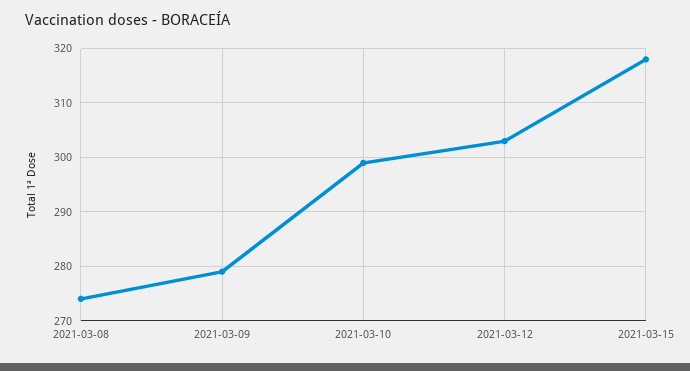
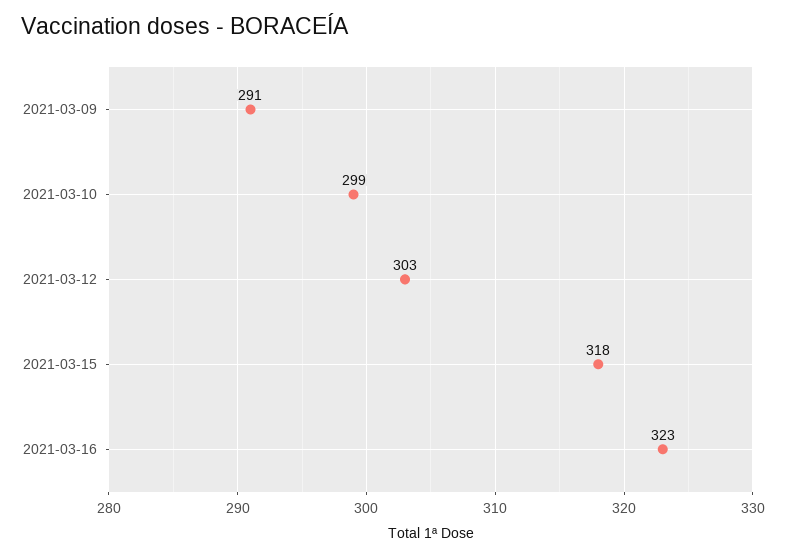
2021-03-08: 275 -> none
2021-03-09: 280 -> 291
2021-03-16: none -> 323

